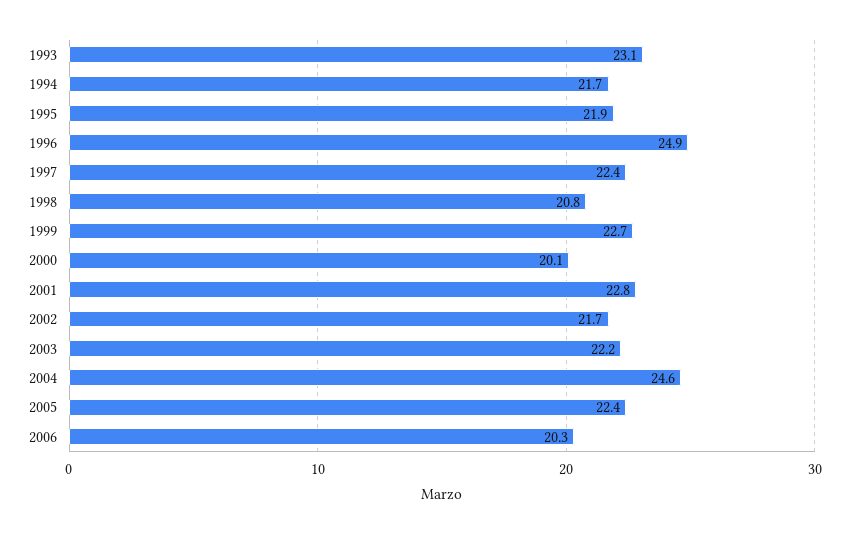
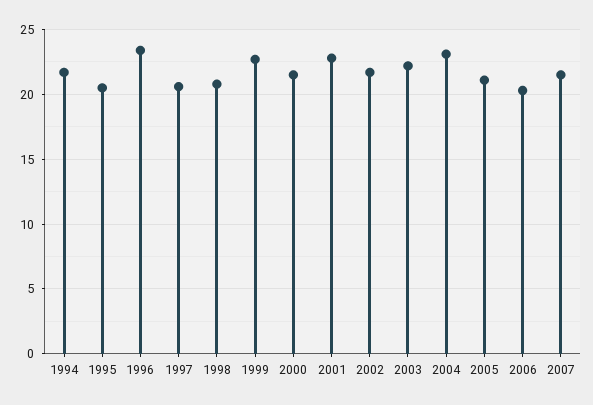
1993: 23.1 -> none
1995: 21.9 -> 20.5
1996: 24.9 -> 23.5
1997: 22.4 -> 20.5
2000: 20.1 -> 21.5
2004: 24.6 -> 23
2005: 22.4 -> 21
2007: none -> 21.5

